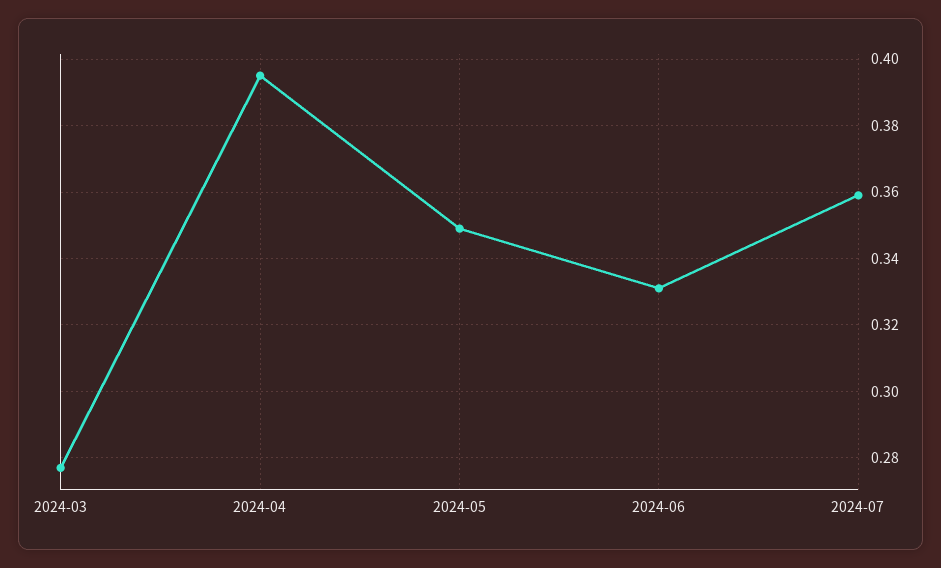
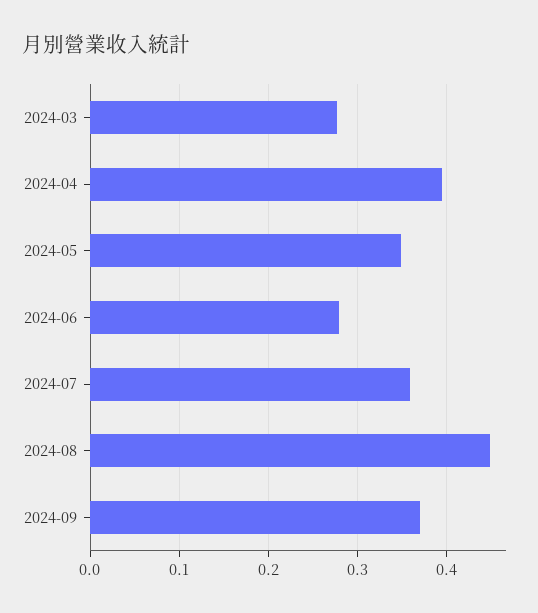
2024-06: 0.33 -> 0.28
2024-08: none -> 0.45
2024-09: none -> 0.37

